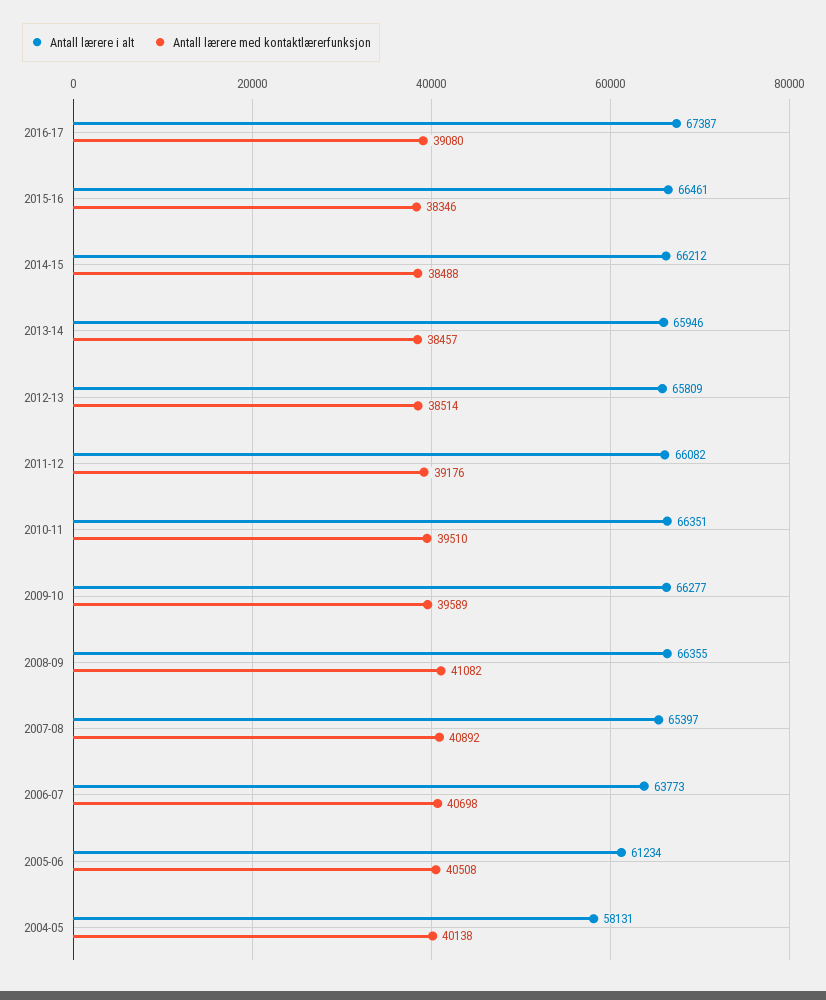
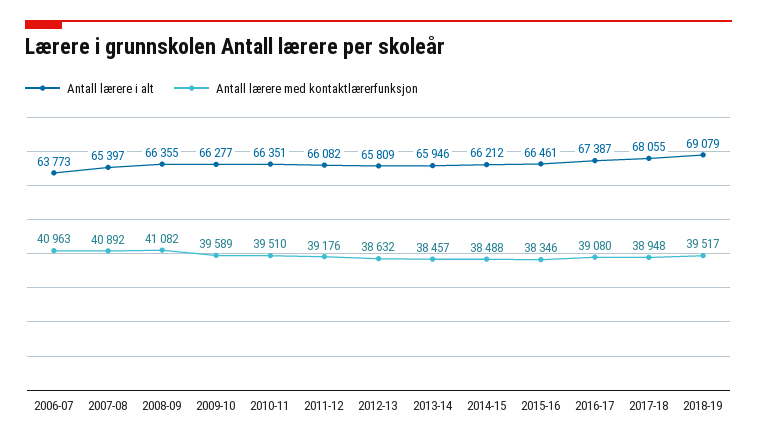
Antall lærere med kontaktlærerfunksjon, 2012-13: 38514 -> 38632
Antall lærere med kontaktlærerfunksjon, 2006-07: 40698 -> 40963
Antall lærere i alt, 2005-06: 61234 -> none
Antall lærere med kontaktlærerfunksjon, 2005-06: 40508 -> none
Antall lærere i alt, 2004-05: 58131 -> none
Antall lærere med kontaktlærerfunksjon, 2004-05: 40138 -> none
Antall lærere i alt, 2017-18: none -> 68055
Antall lærere med kontaktlærerfunksjon, 2017-18: none -> 38948
Antall lærere i alt, 2018-19: none -> 69079
Antall lærere med kontaktlærerfunksjon, 2018-19: none -> 39517

